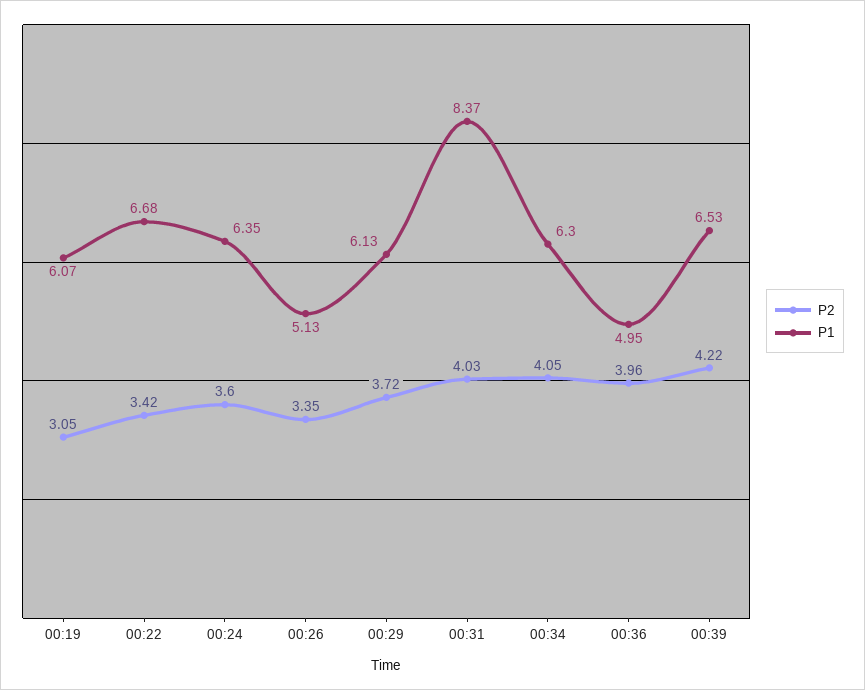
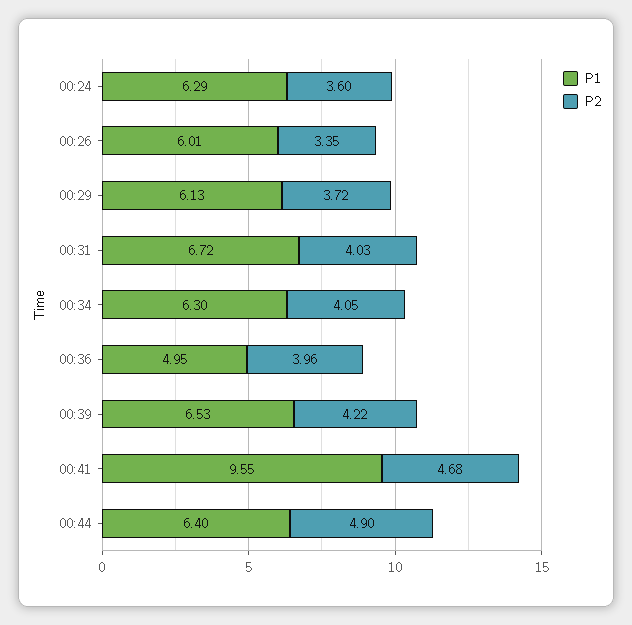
P2, 00:19: 3.05 -> none
P1, 00:19: 6.07 -> none
P2, 00:22: 3.42 -> none
P1, 00:22: 6.68 -> none
P1, 00:24: 6.35 -> 6.29
P1, 00:26: 5.13 -> 6.01
P1, 00:31: 8.37 -> 6.72
P1, 00:41: none -> 9.55
P2, 00:41: none -> 4.68
P1, 00:44: none -> 6.4
P2, 00:44: none -> 4.9

